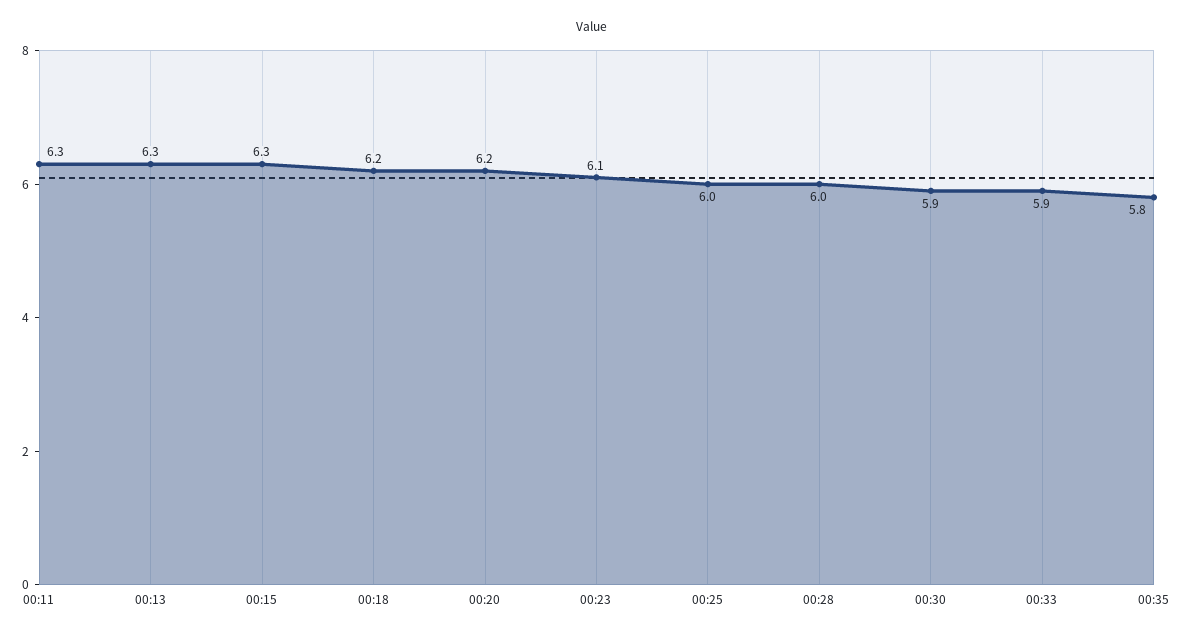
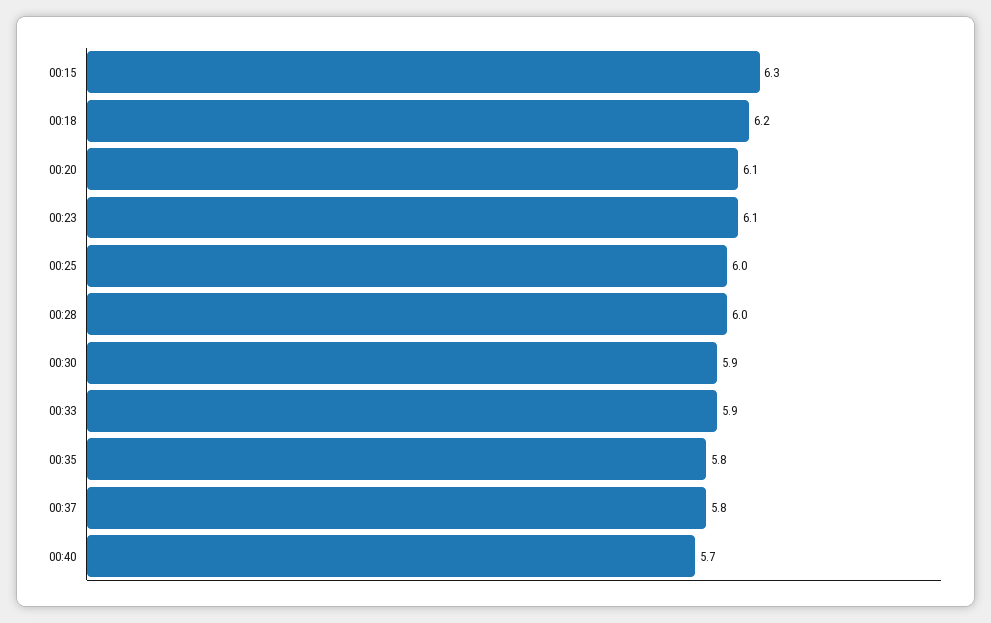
00:11: 6.3 -> none
00:13: 6.3 -> none
00:20: 6.2 -> 6.1
00:37: none -> 5.8
00:40: none -> 5.7

